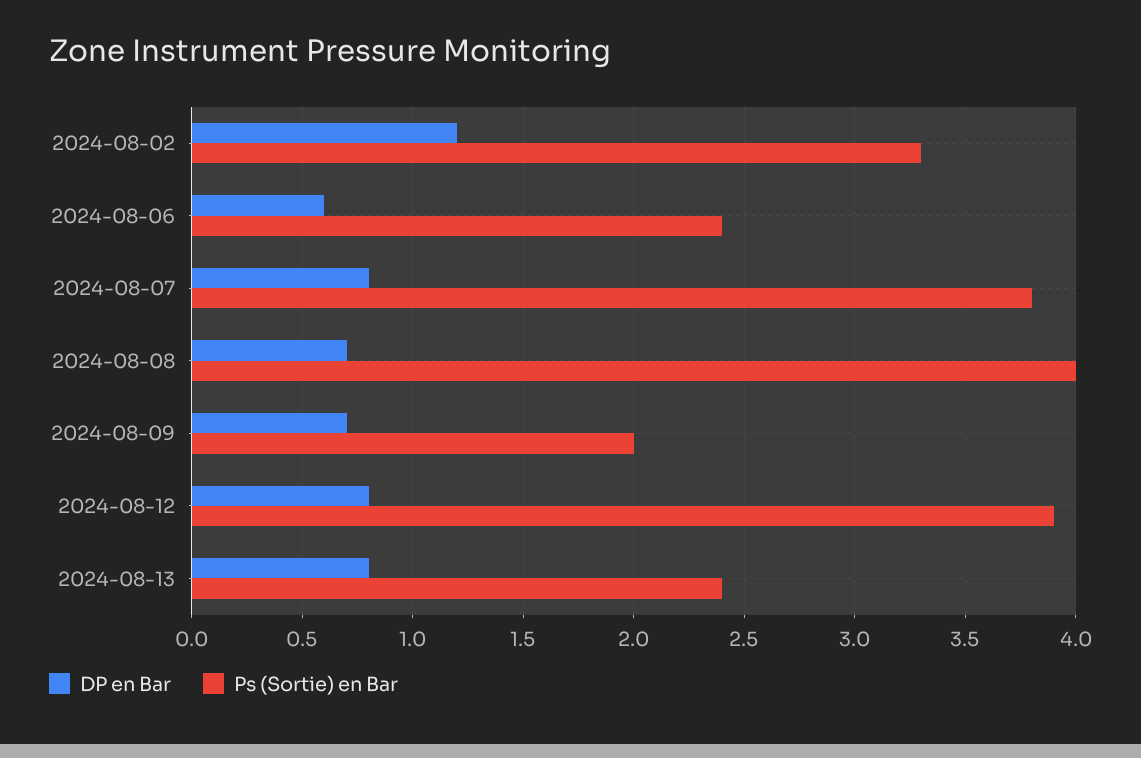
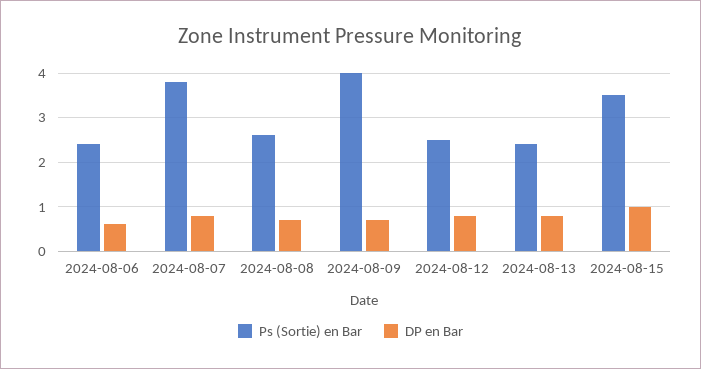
DP en Bar, 2024-08-02: 1.2 -> none
Ps (Sortie) en Bar, 2024-08-02: 3.3 -> none
Ps (Sortie) en Bar, 2024-08-08: 4 -> 2.5
Ps (Sortie) en Bar, 2024-08-09: 2 -> 4
Ps (Sortie) en Bar, 2024-08-12: 3.9 -> 2.5
Ps (Sortie) en Bar, 2024-08-15: none -> 3.5
DP en Bar, 2024-08-15: none -> 1

